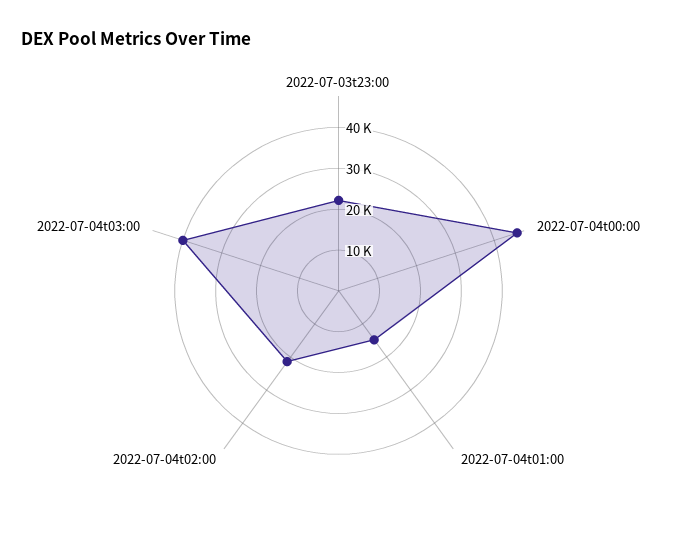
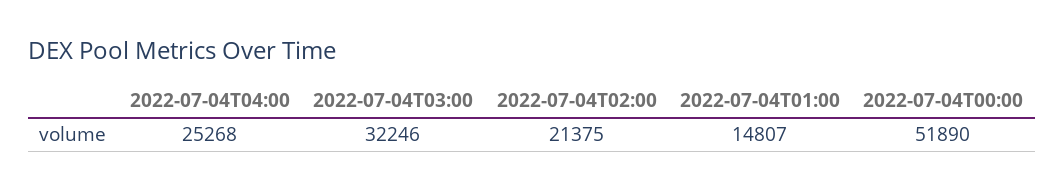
2022-07-03t23:00: 22000 -> none
2022-07-04t00:00: 46000 -> 51890
2022-07-04t03:00: 40000 -> 32246
2022-07-04T04:00: none -> 25268

